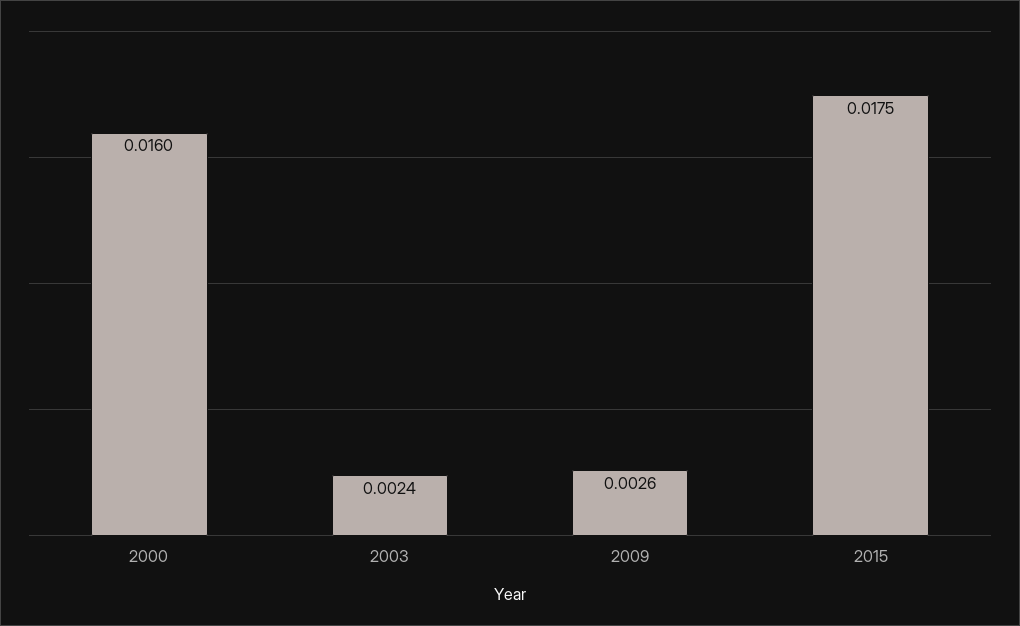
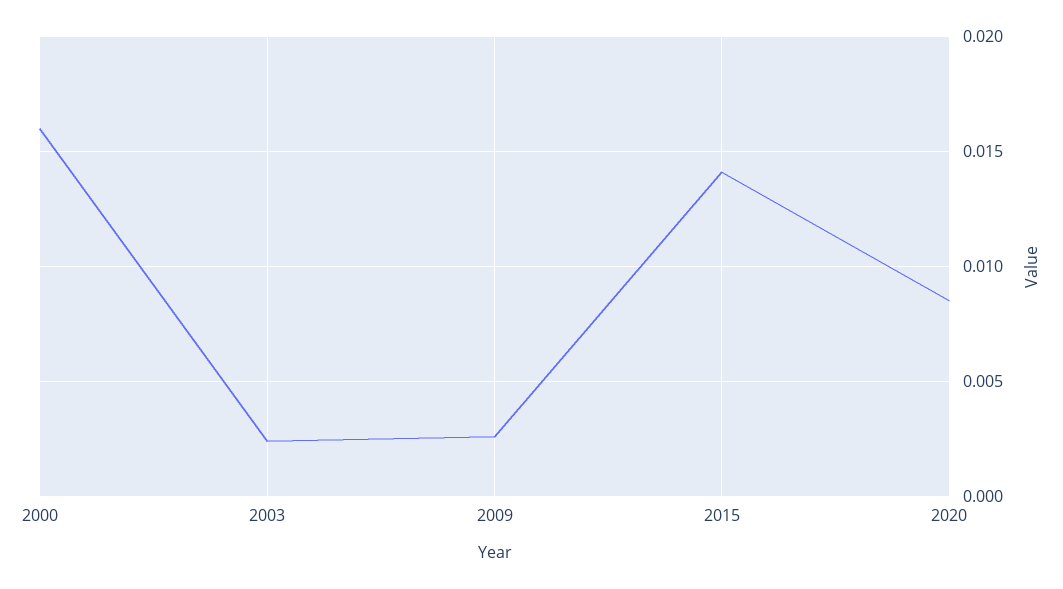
2015: 0.0175 -> 0.014
2020: none -> 0.0085

